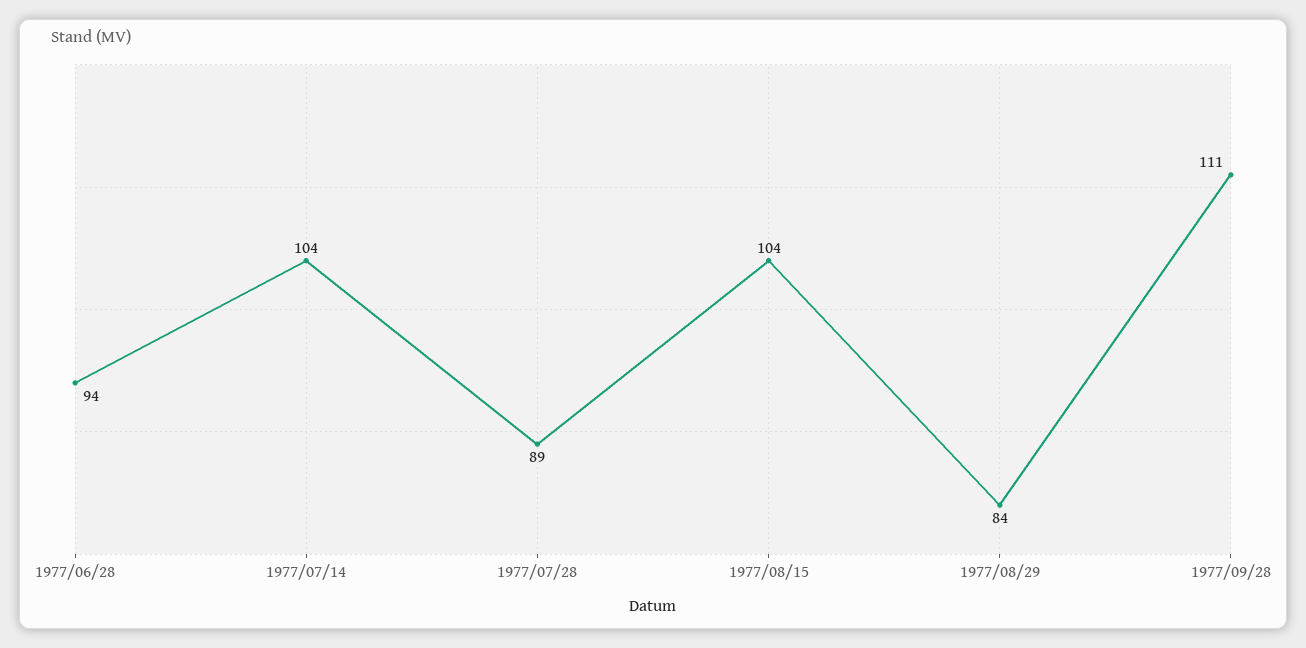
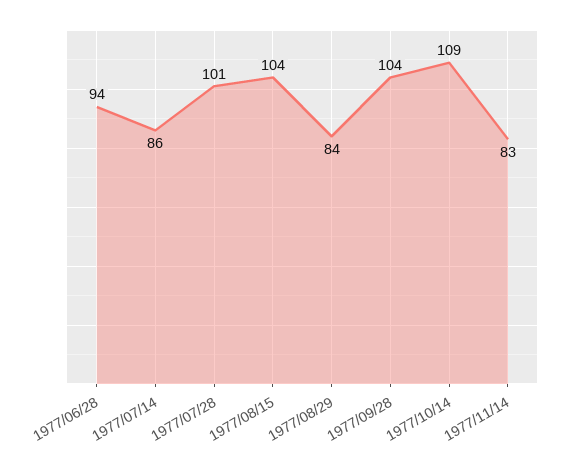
1977/07/14: 104 -> 86
1977/07/28: 89 -> 101
1977/09/28: 111 -> 104
1977/10/14: none -> 109
1977/11/14: none -> 83

